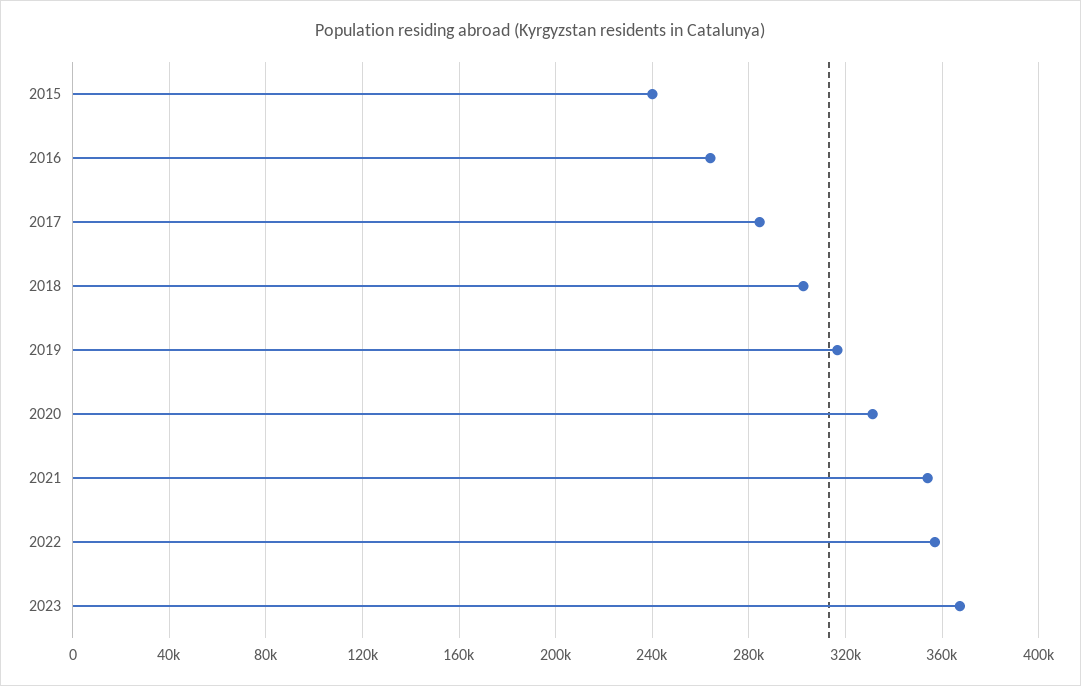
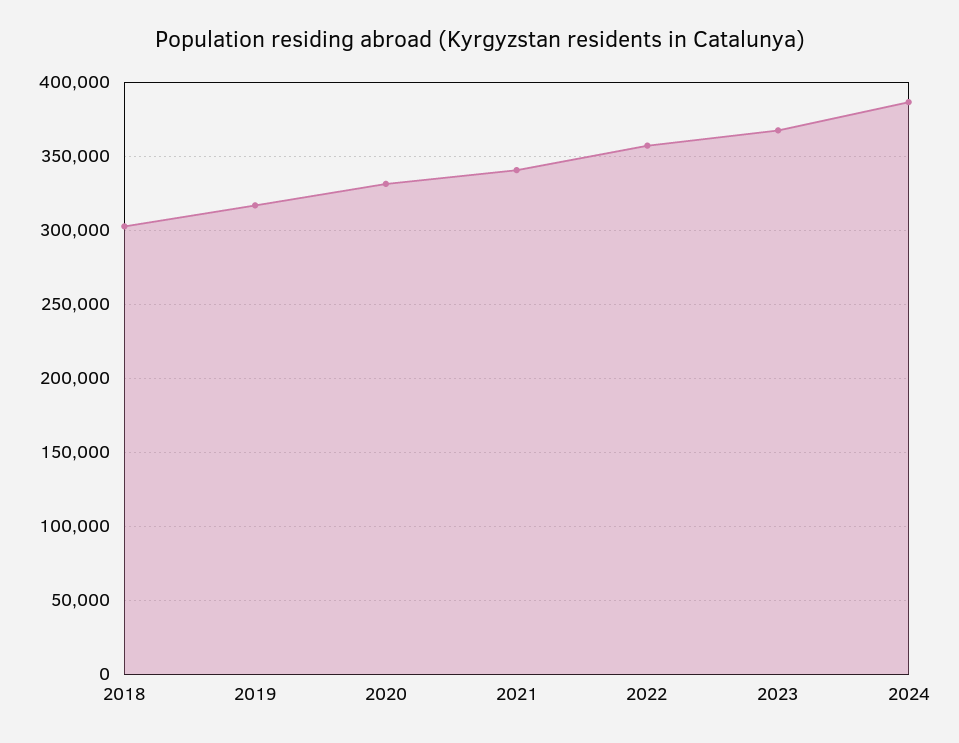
2015: 240000 -> none
2016: 265000 -> none
2017: 285000 -> none
2021: 355000 -> 340000
2024: none -> 385000

